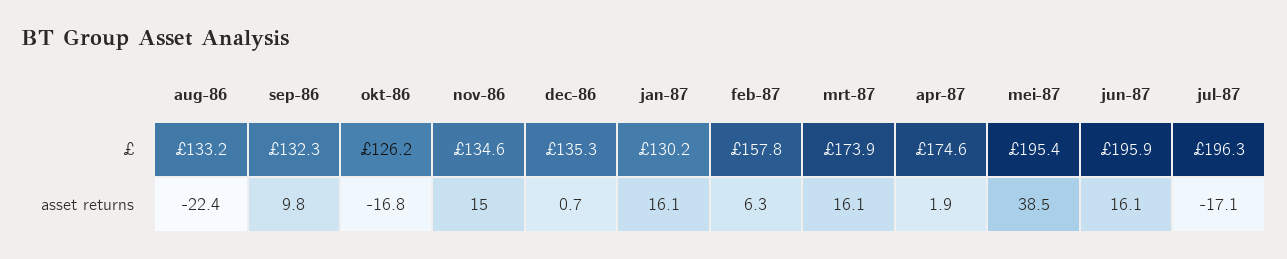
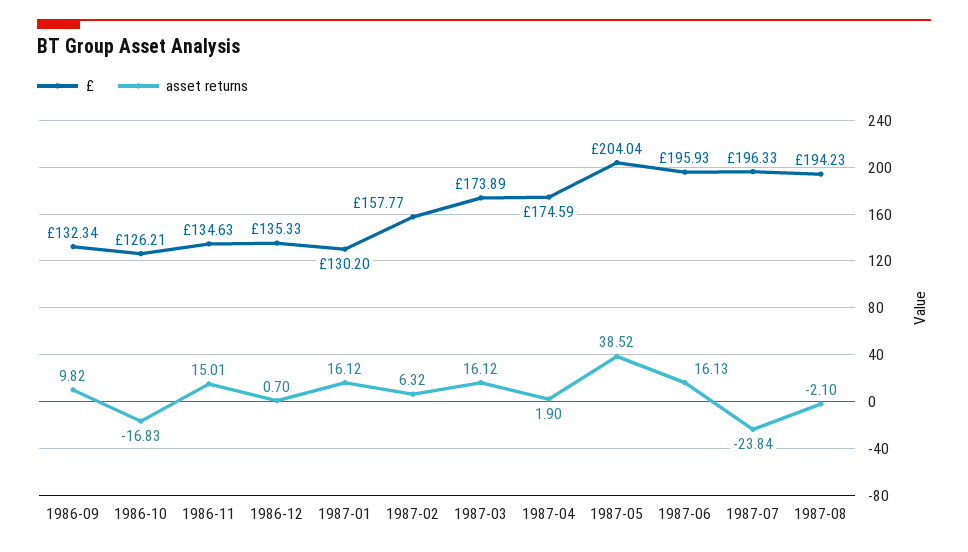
£, aug-86: 133.2 -> none
£, mei-87: 195.4 -> 204.04
asset returns, aug-86: -22.4 -> none
asset returns, jul-87: -17.1 -> -23.84
£, 1987-08: none -> 194.23
asset returns, 1987-08: none -> -2.1

